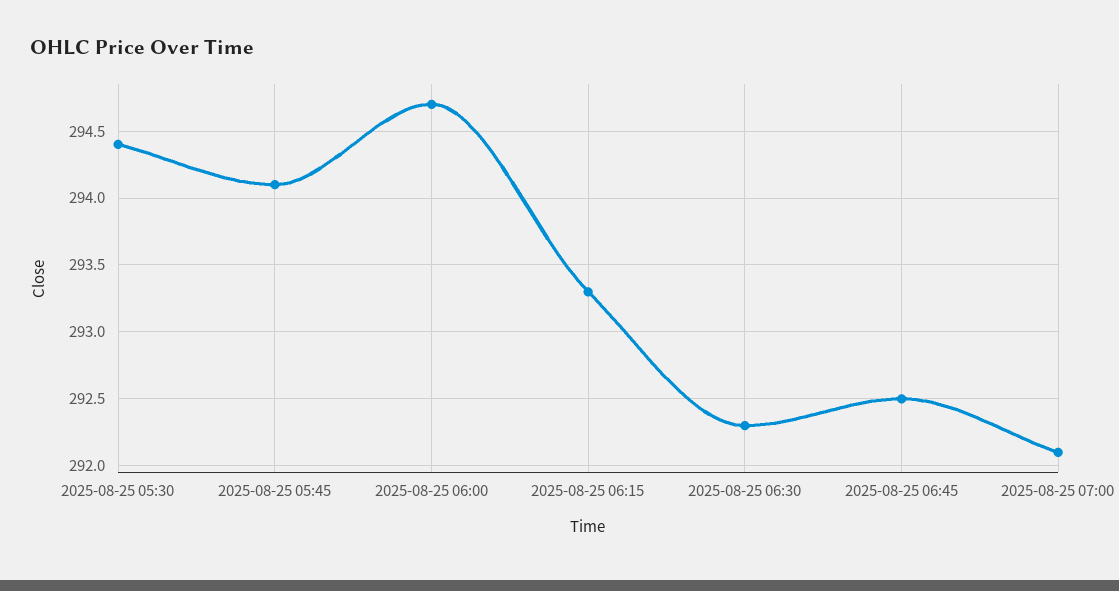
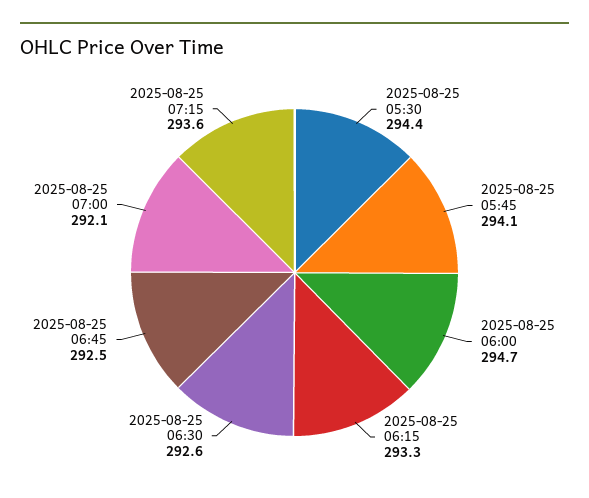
2025-08-25 06:30: 292.3 -> 292.6
2025-08-25 07:15: none -> 293.6

